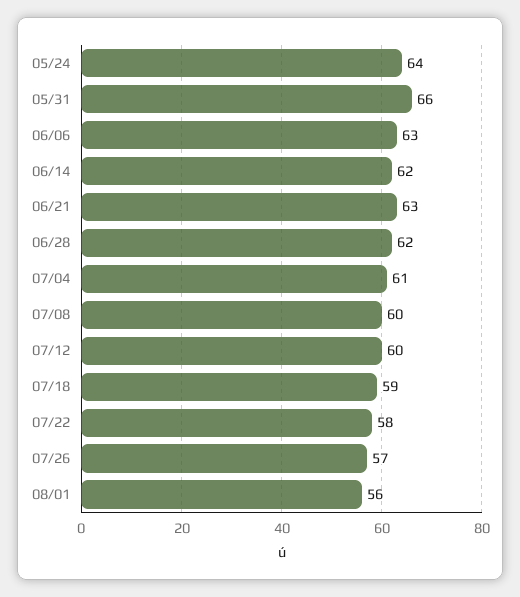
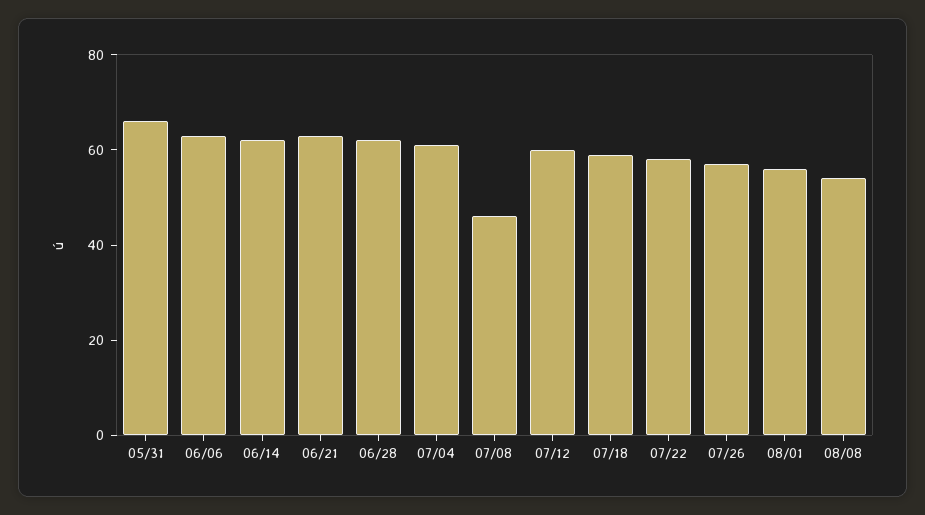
05/24: 64 -> none
07/08: 60 -> 45
08/08: none -> 55

